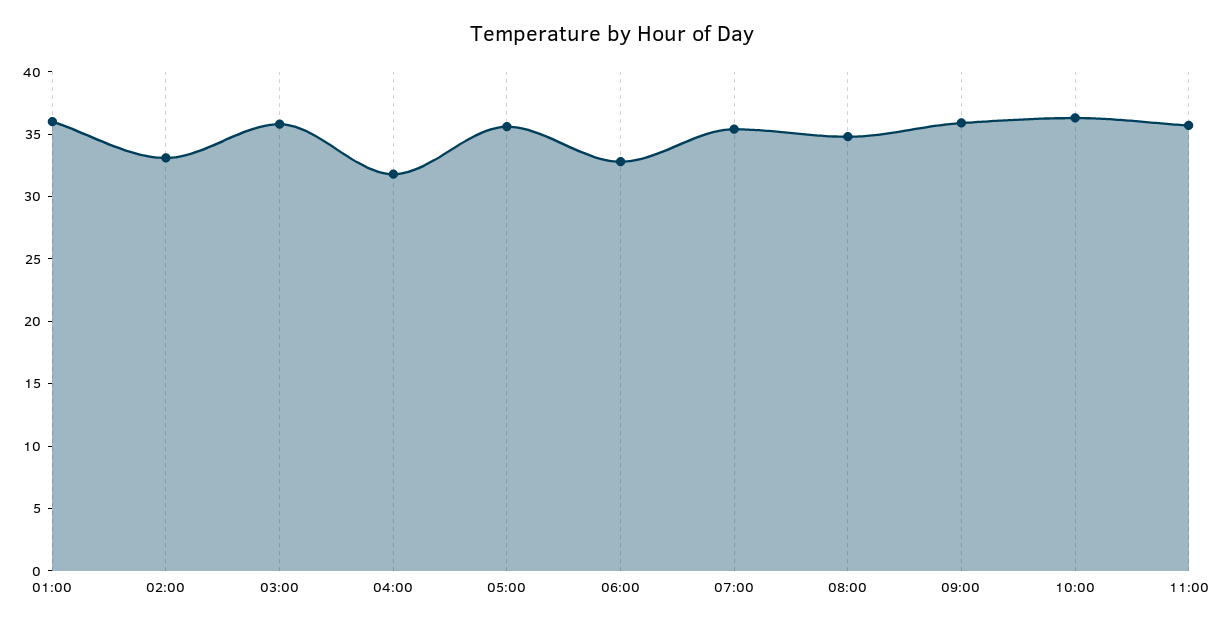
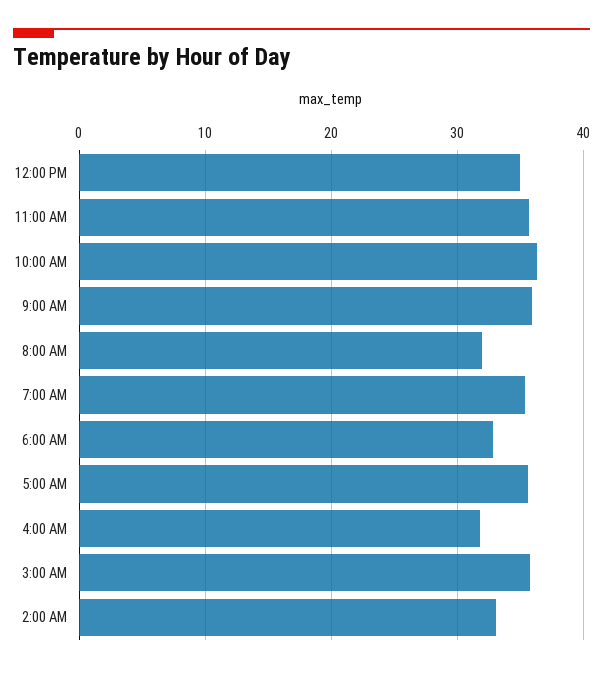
01:00: 36 -> none
08:00: 35 -> 32
12:00 PM: none -> 35

